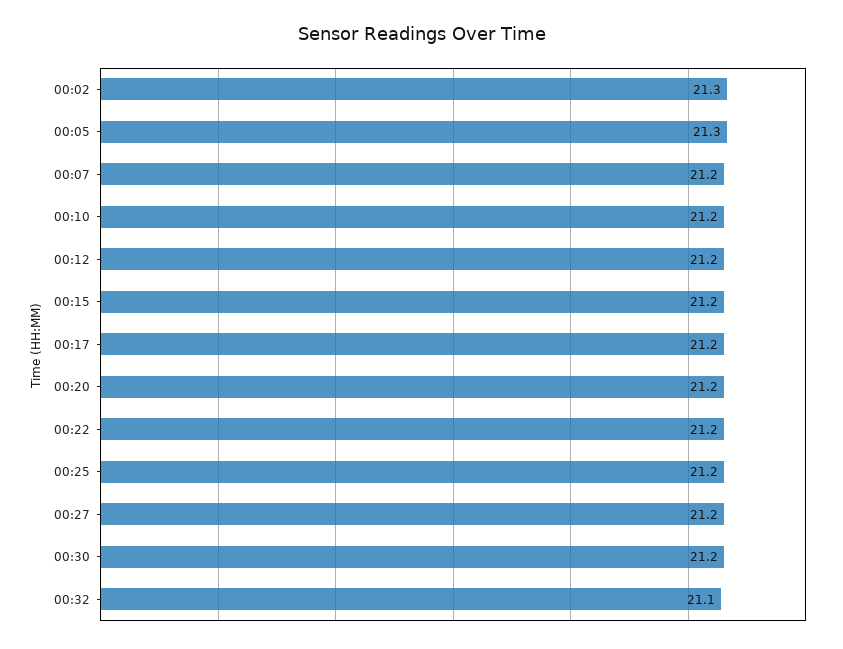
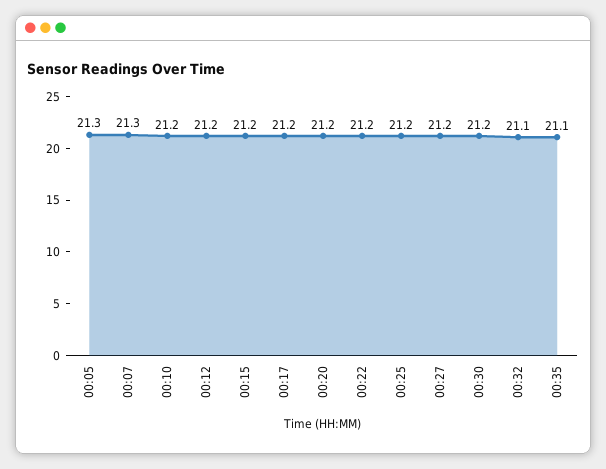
00:02: 21.3 -> none
00:07: 21.2 -> 21.3
00:35: none -> 21.1

